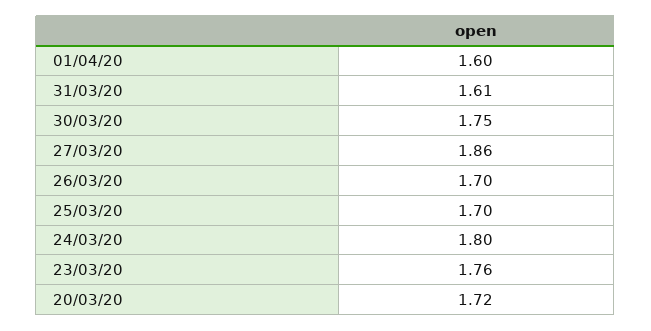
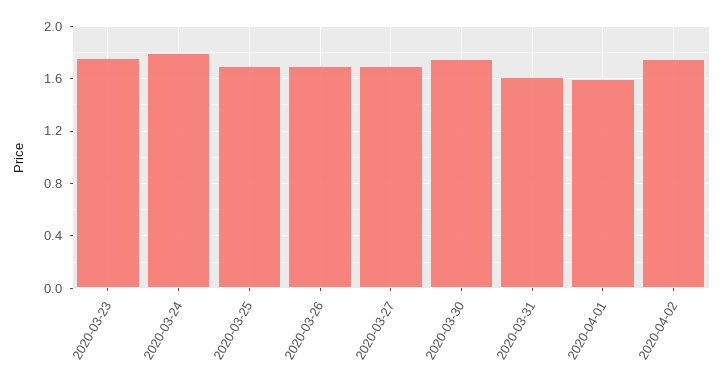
27/03/20: 1.86 -> 1.7
20/03/20: 1.72 -> none
2020-04-02: none -> 1.75

